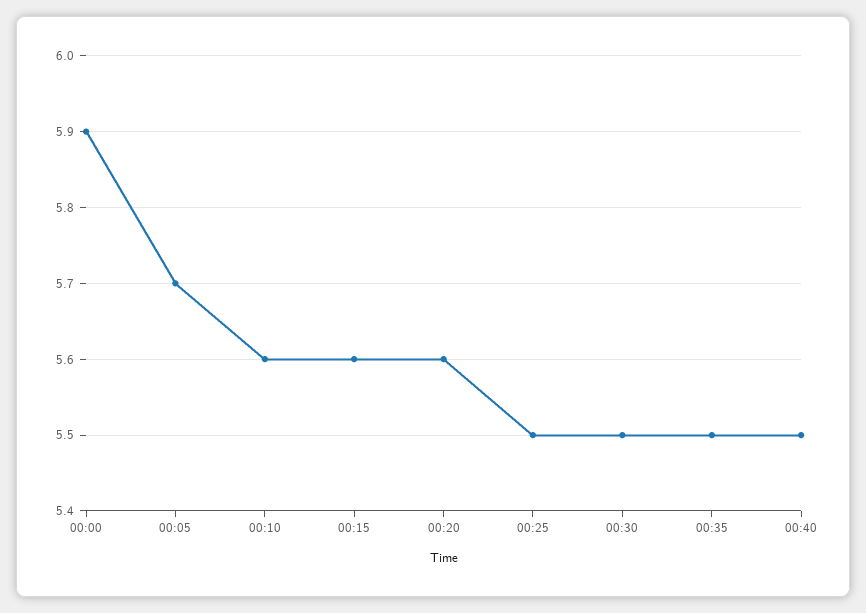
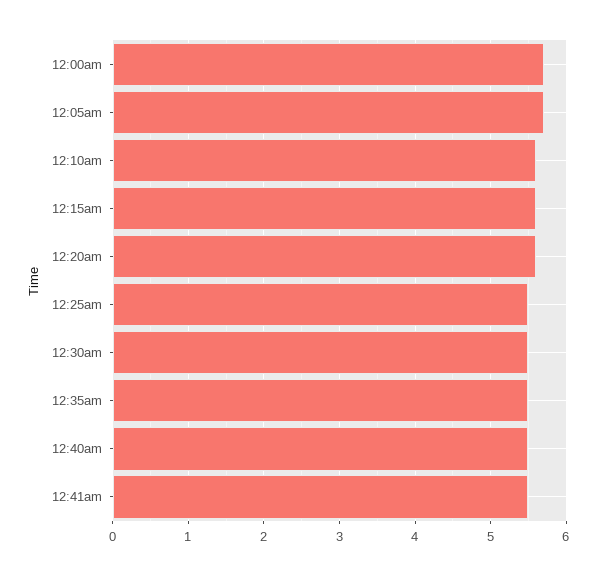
00:00: 5.9 -> 5.7
12:41am: none -> 5.5

